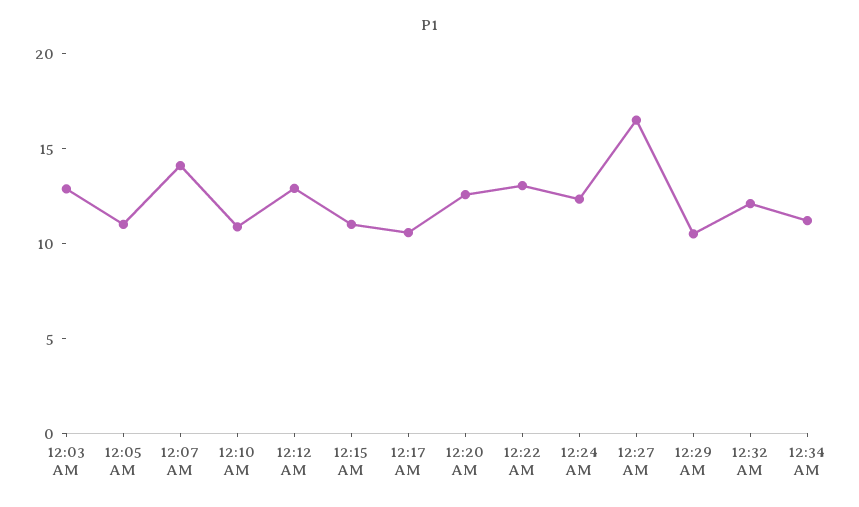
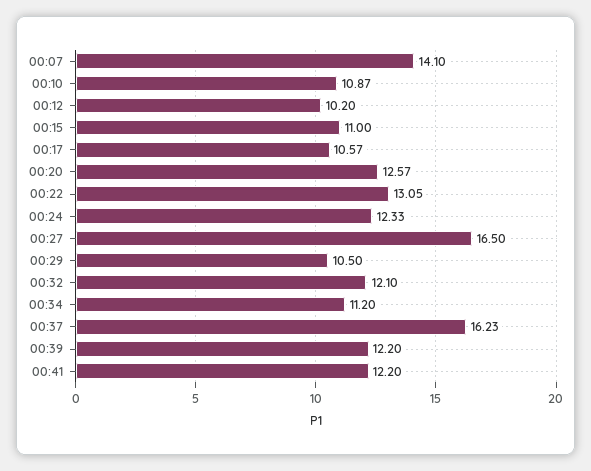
12:03 AM: 13 -> none
12:05 AM: 11 -> none
12:12 AM: 13 -> 10.2
00:37: none -> 16.23
00:39: none -> 12.2
00:41: none -> 12.2

